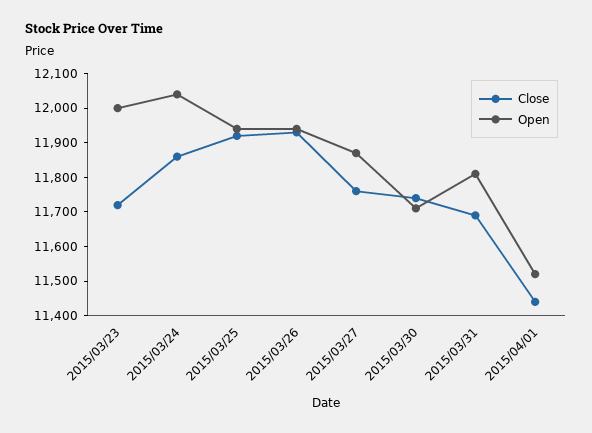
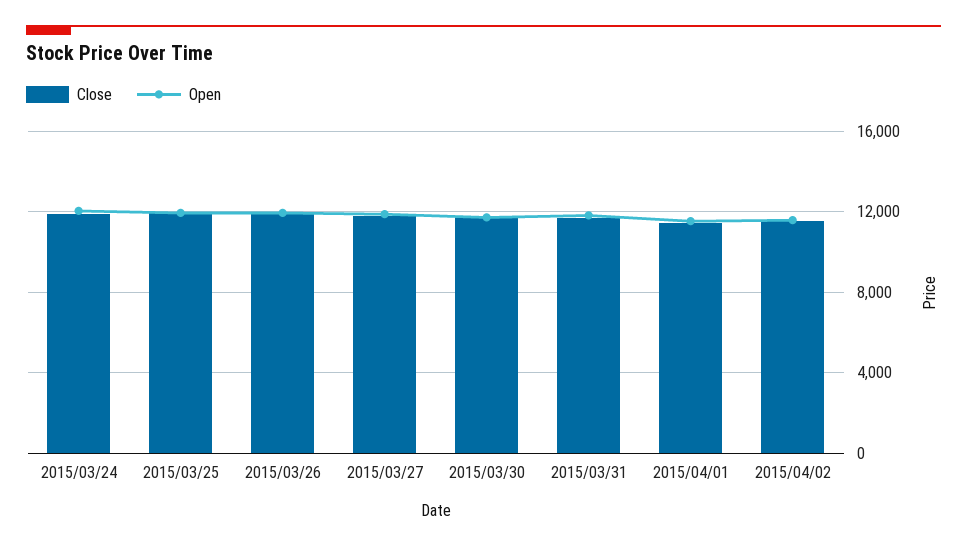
Close, 2015/03/23: 11725 -> none
Open, 2015/03/23: 12000 -> none
Close, 2015/04/02: none -> 11500
Open, 2015/04/02: none -> 11500

